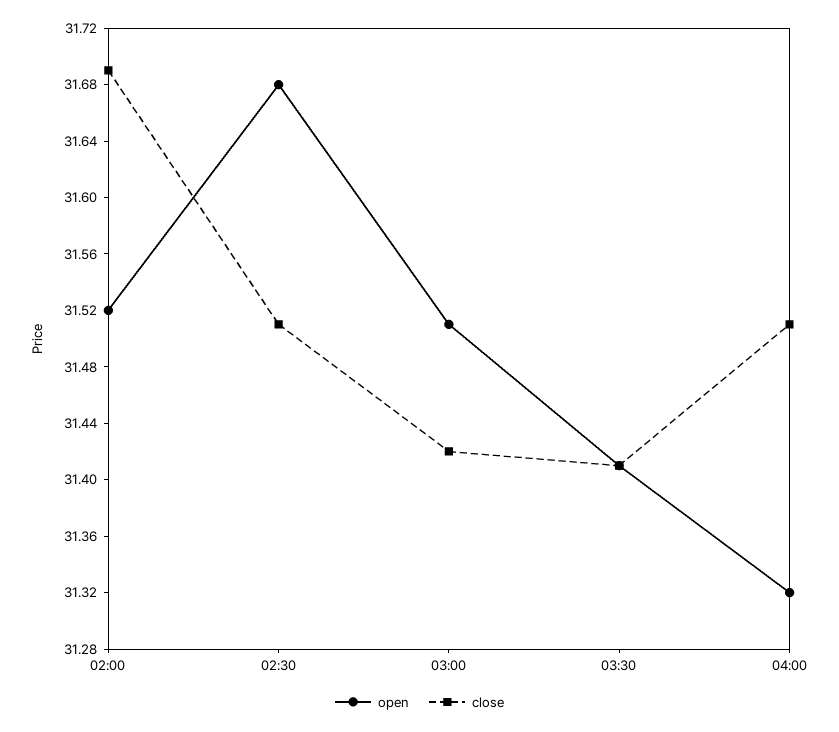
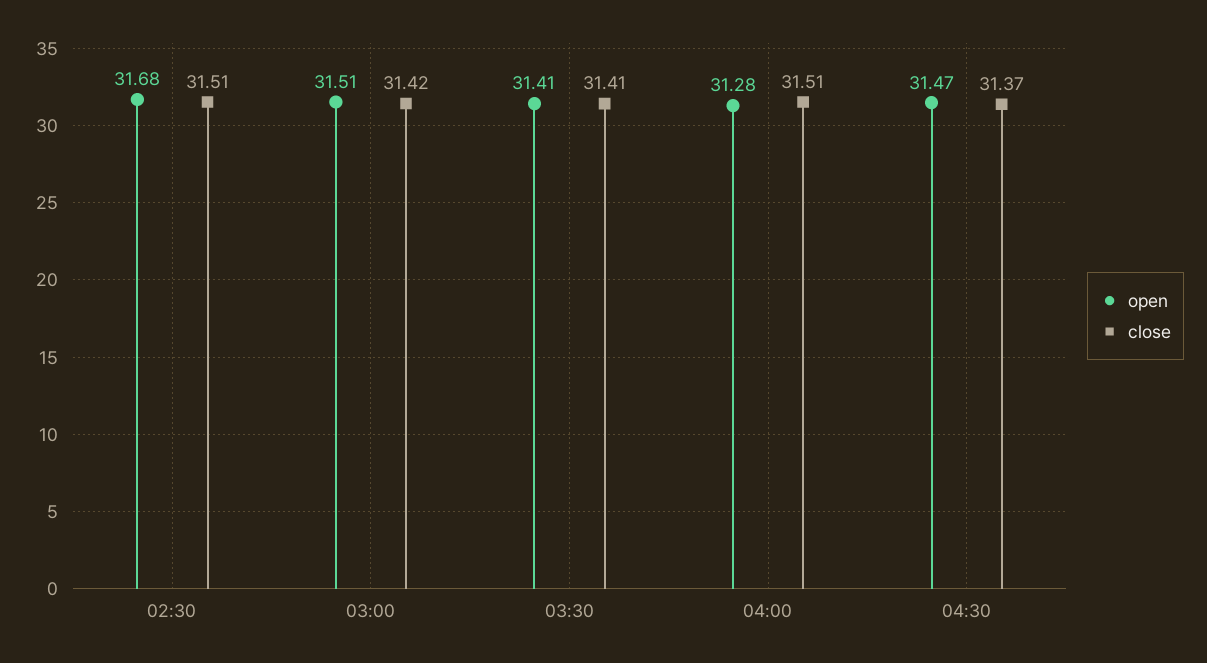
open, 02:00: 31.52 -> none
close, 02:00: 31.69 -> none
open, 04:00: 31.32 -> 31.28
open, 04:30: none -> 31.47
close, 04:30: none -> 31.37

